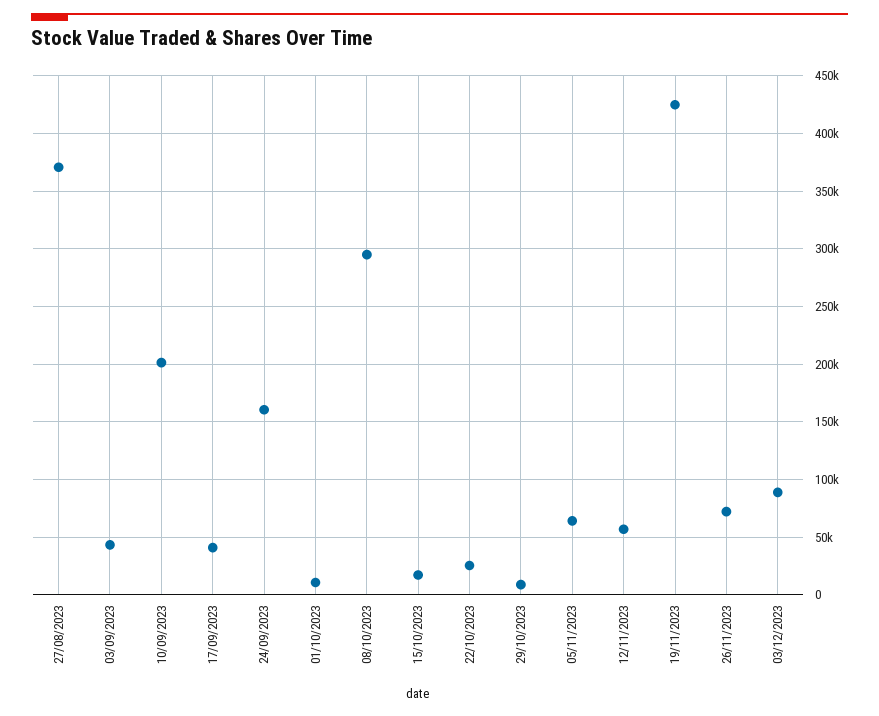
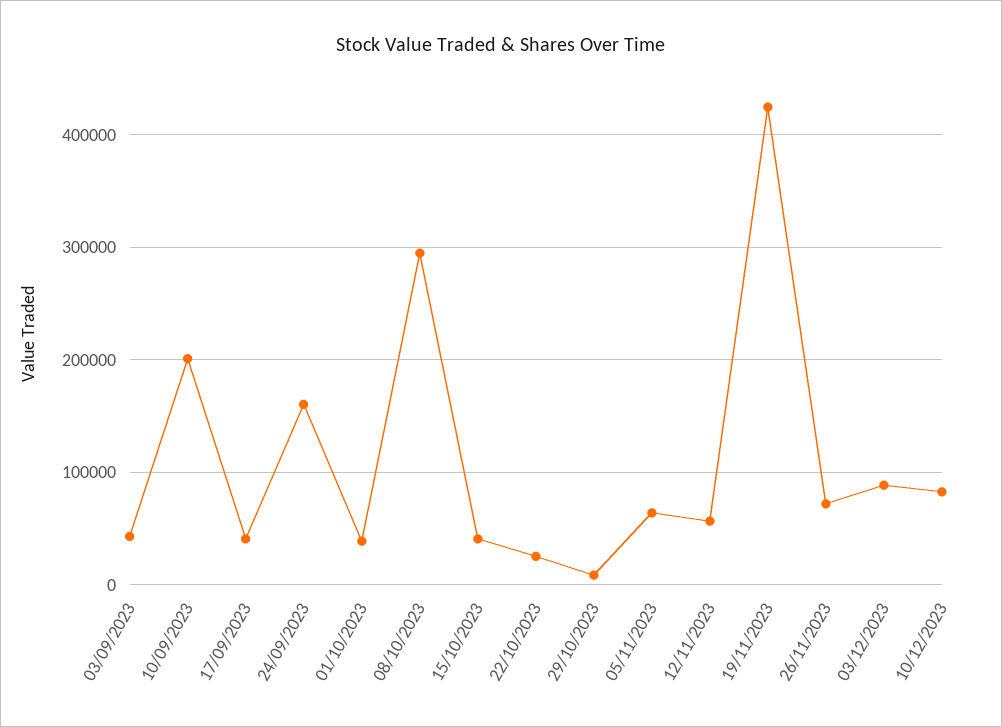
27/08/2023: 370000 -> none
01/10/2023: 10000 -> 40000
15/10/2023: 20000 -> 40000
10/12/2023: none -> 80000

